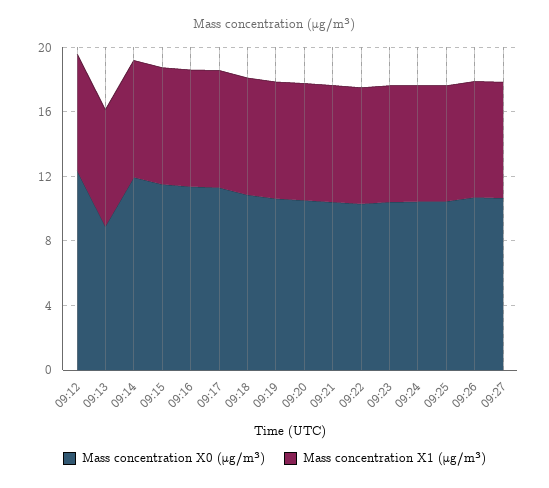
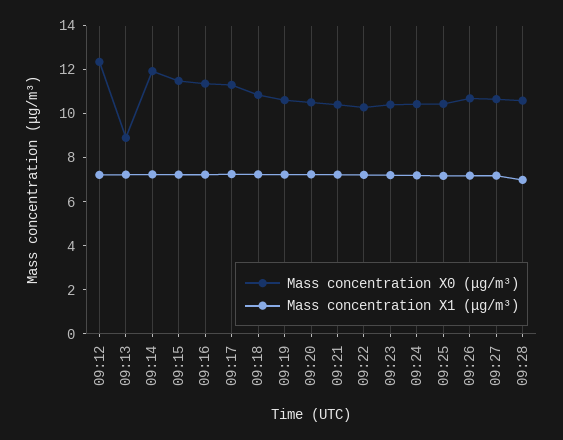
Mass concentration X0 (μg/m³), 09:28: none -> 10.5
Mass concentration X1 (μg/m³), 09:28: none -> 7

